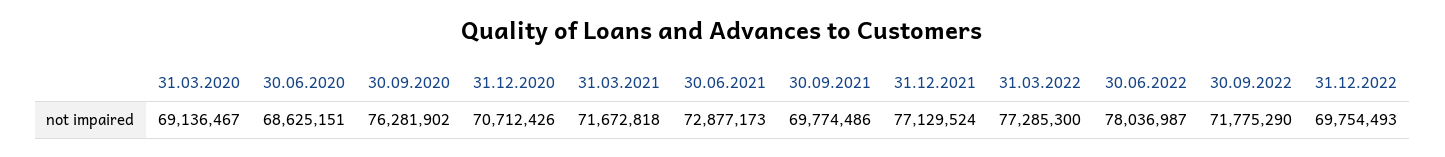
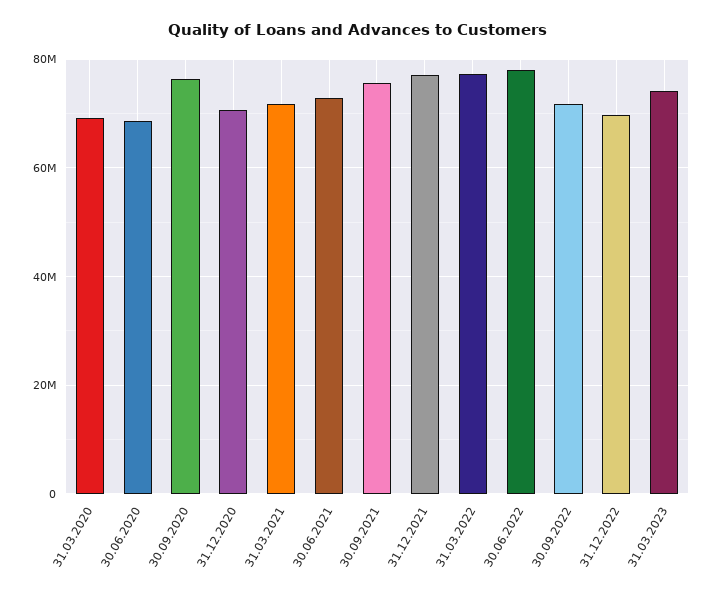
30.09.2021: 69774486 -> 76000000
31.03.2023: none -> 74000000

